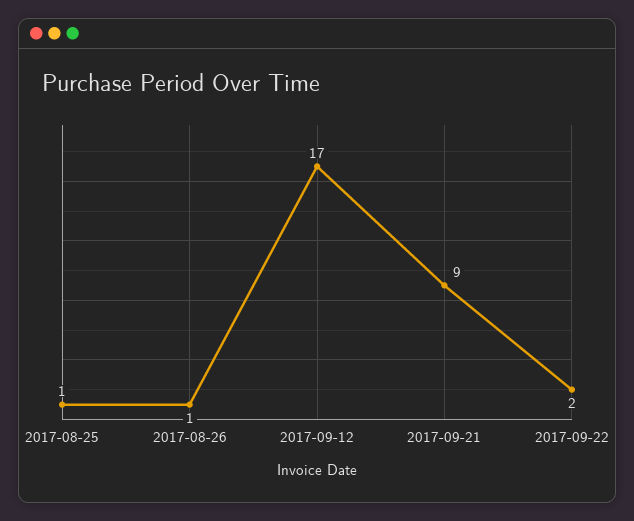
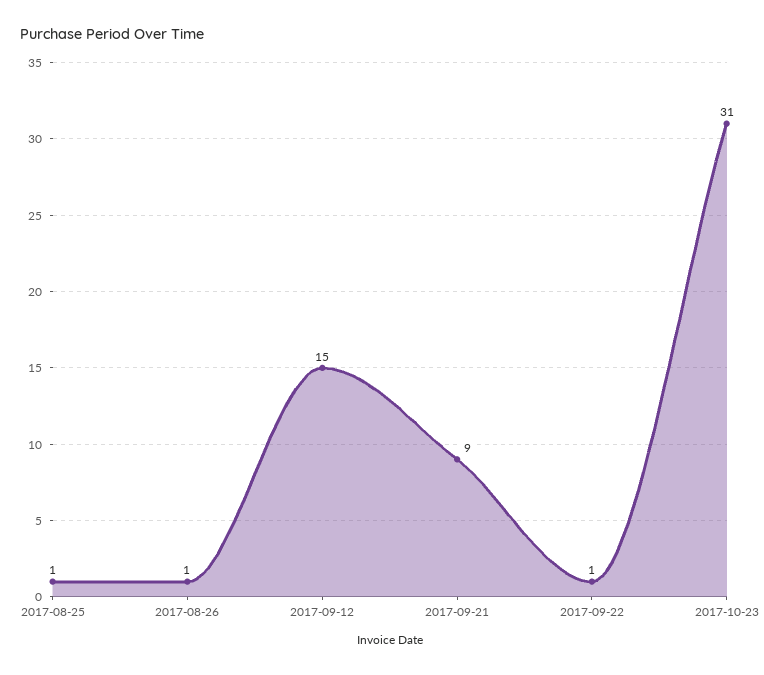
2017-09-12: 17 -> 15
2017-09-22: 2 -> 1
2017-10-23: none -> 31

